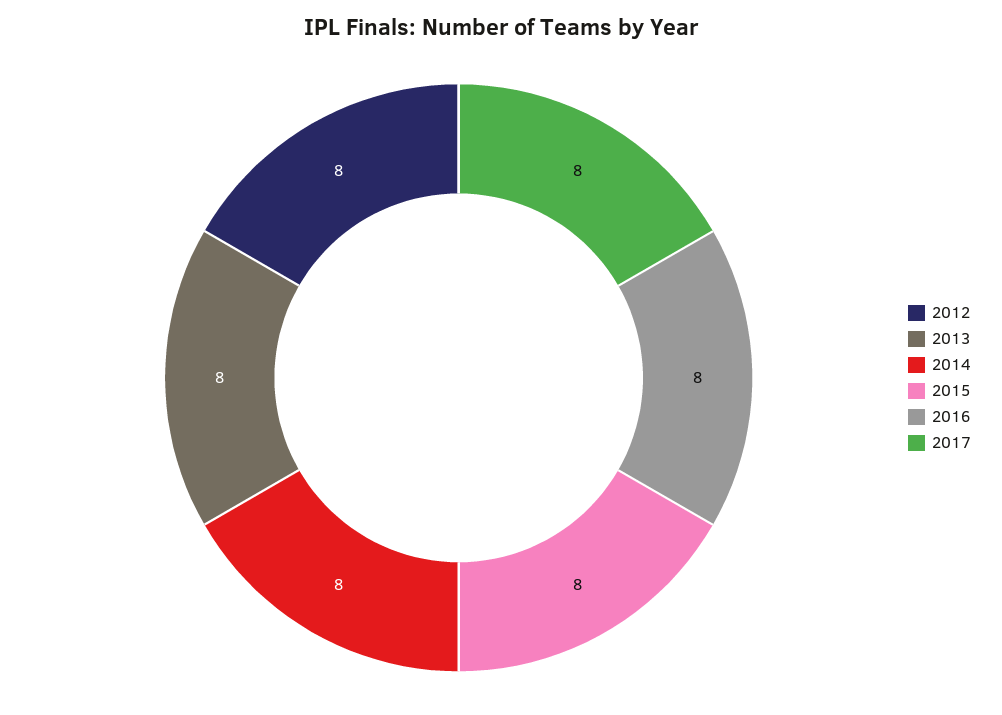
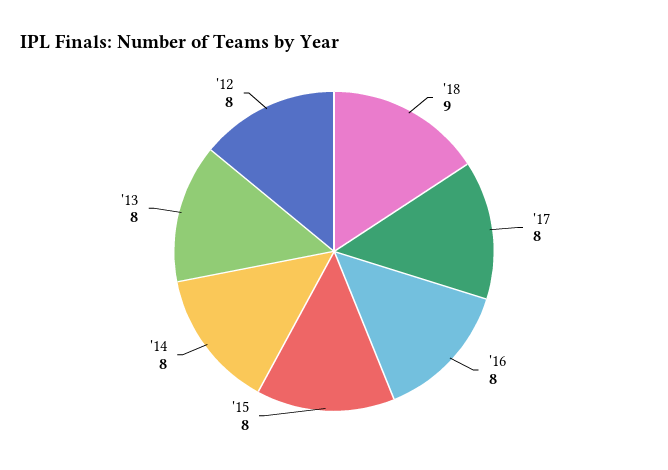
'18: none -> 9

